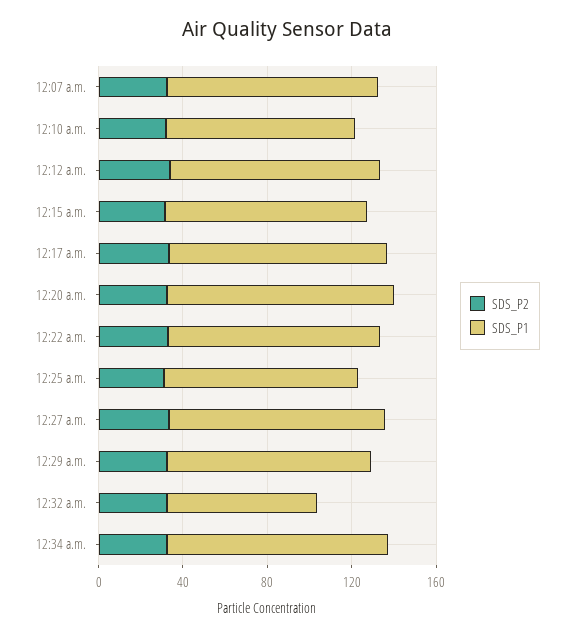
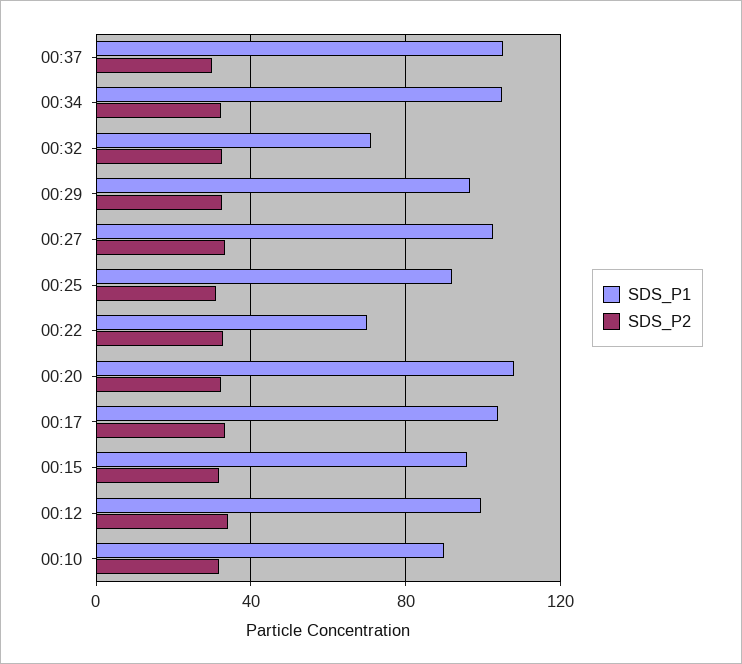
SDS_P2, 12:07 a.m.: 30 -> none
SDS_P1, 12:07 a.m.: 100 -> none
SDS_P1, 12:22 a.m.: 100 -> 70
SDS_P1, 00:37: none -> 105
SDS_P2, 00:37: none -> 30

